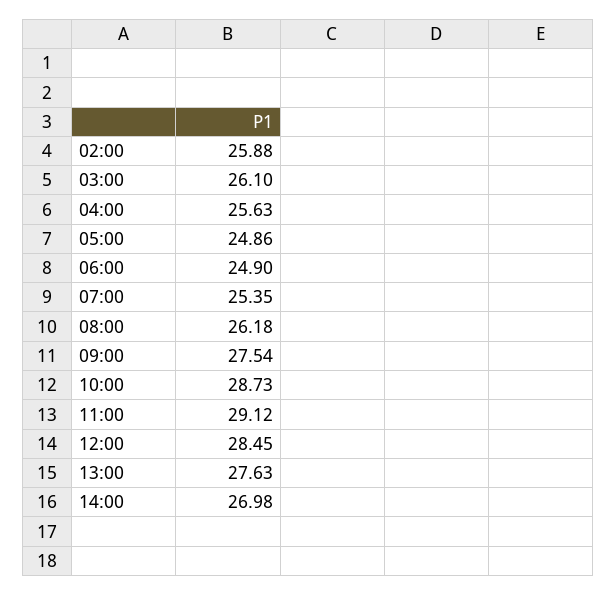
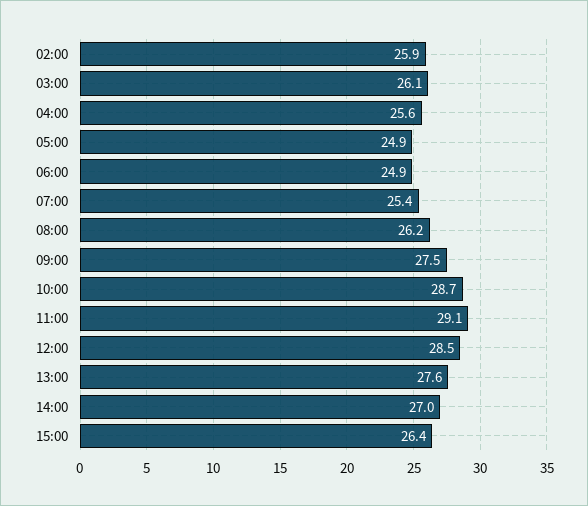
15:00: none -> 26.4

